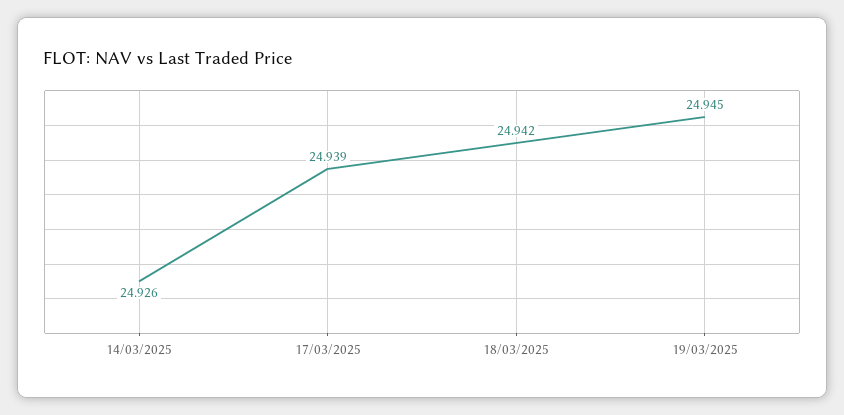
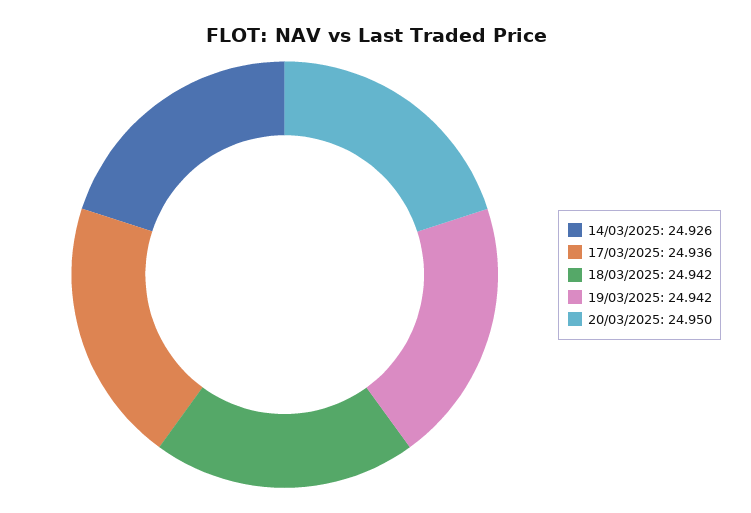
17/03/2025: 24.939 -> 24.936
19/03/2025: 24.945 -> 24.942
20/03/2025: none -> 24.95

